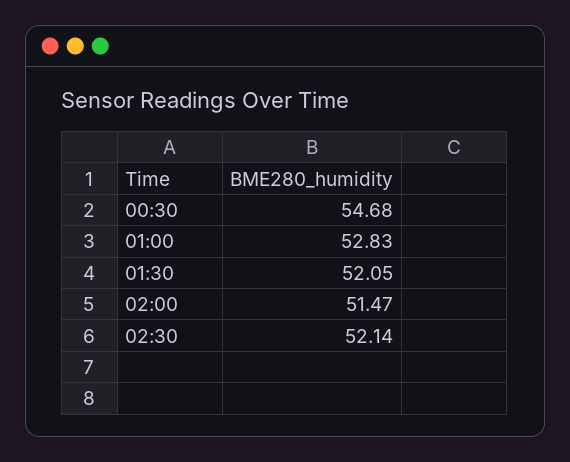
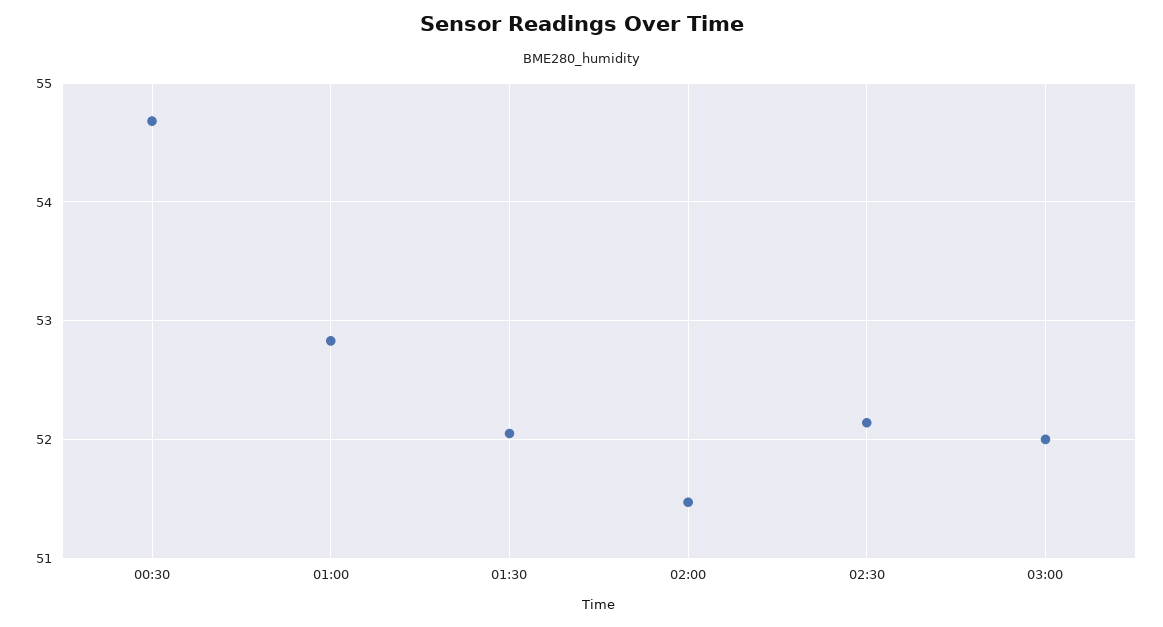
03:00: none -> 52

